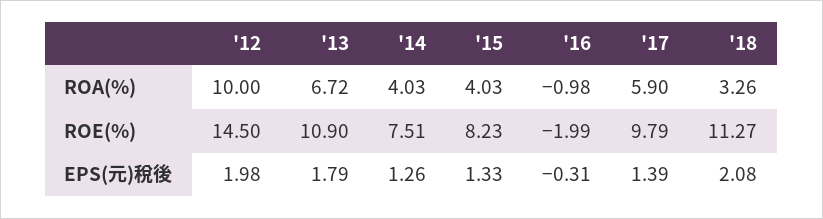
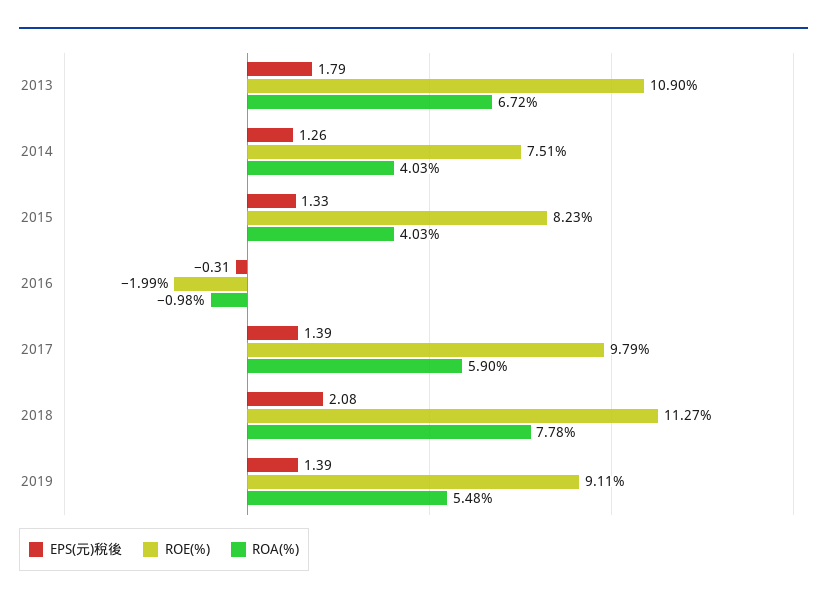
ROA(%), '12: 10 -> none
ROA(%), '18: 3.26 -> 7.78
ROE(%), '12: 14.5 -> none
EPS(元)稅後, '12: 1.98 -> none
EPS(元)稅後, 2019: none -> 1.39
ROE(%), 2019: none -> 9.11
ROA(%), 2019: none -> 5.48

